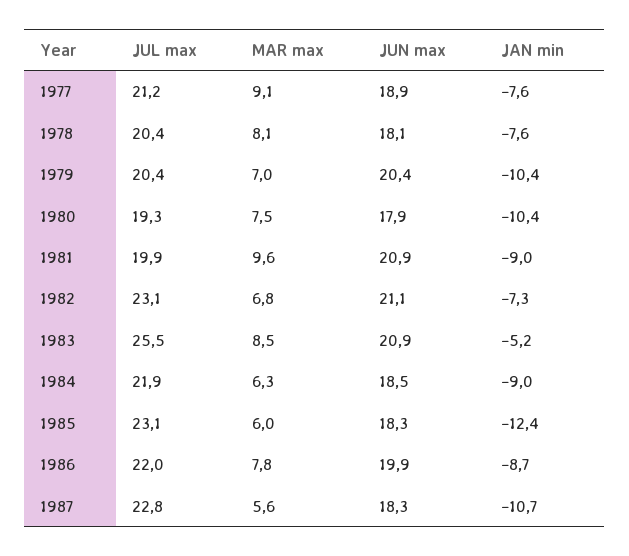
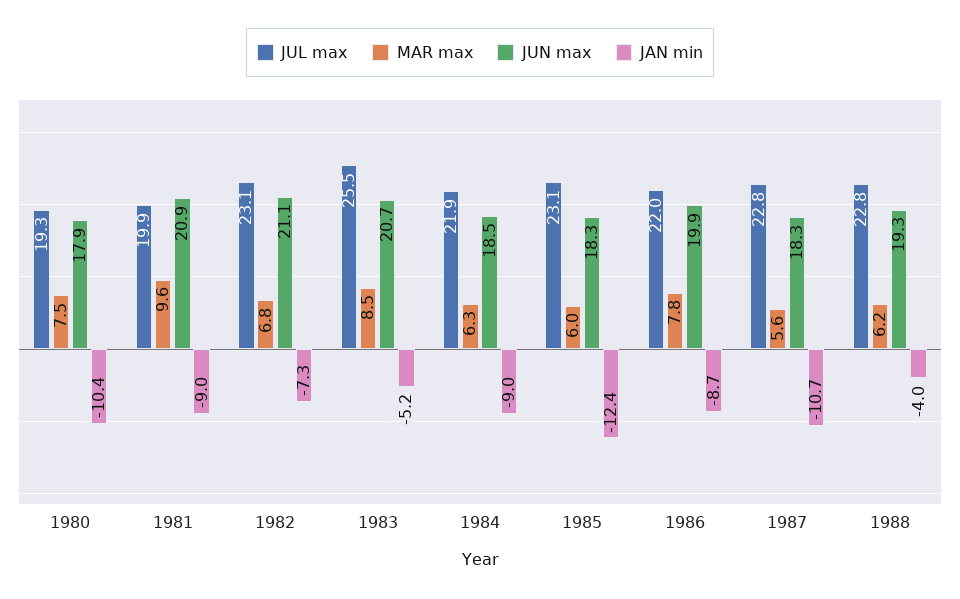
JUL max, 1977: 21.2 -> none
MAR max, 1977: 9.1 -> none
JUN max, 1977: 18.9 -> none
JAN min, 1977: -7.6 -> none
JUL max, 1978: 20.4 -> none
MAR max, 1978: 8.1 -> none
JUN max, 1978: 18.1 -> none
JAN min, 1978: -7.6 -> none
JUL max, 1979: 20.4 -> none
MAR max, 1979: 7 -> none
JUN max, 1979: 20.4 -> none
JAN min, 1979: -10.4 -> none
JUN max, 1983: 20.9 -> 20.7
JUL max, 1988: none -> 22.8
MAR max, 1988: none -> 6.2
JUN max, 1988: none -> 19.3
JAN min, 1988: none -> -4

